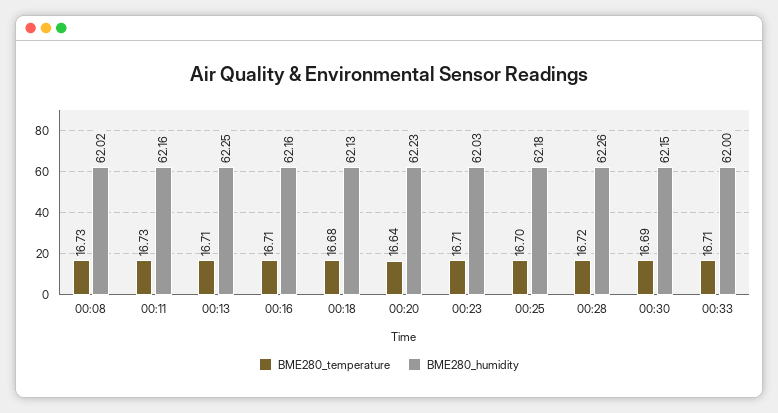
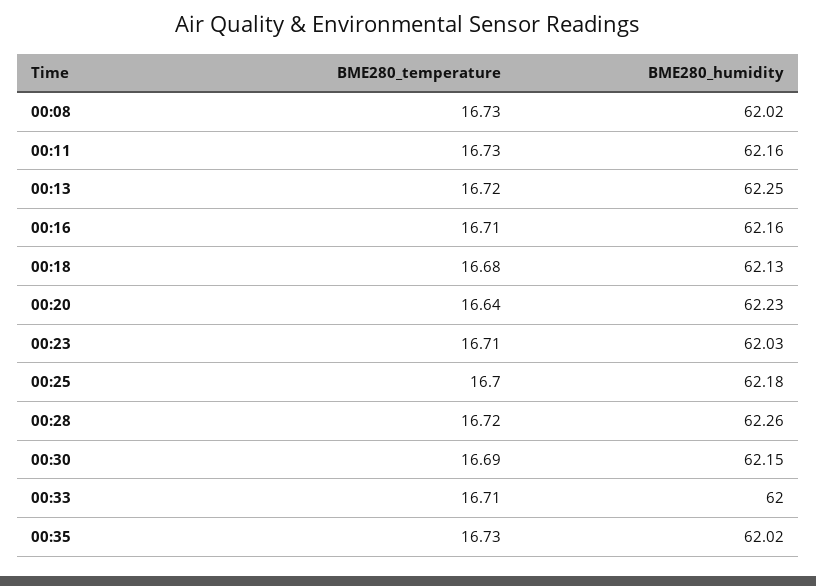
BME280_temperature, 00:13: 16.71 -> 16.72
BME280_temperature, 00:35: none -> 16.73
BME280_humidity, 00:35: none -> 62.02

